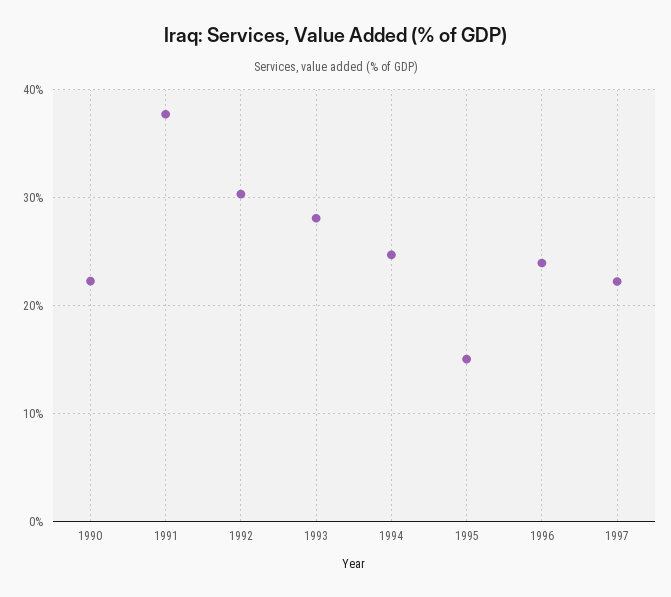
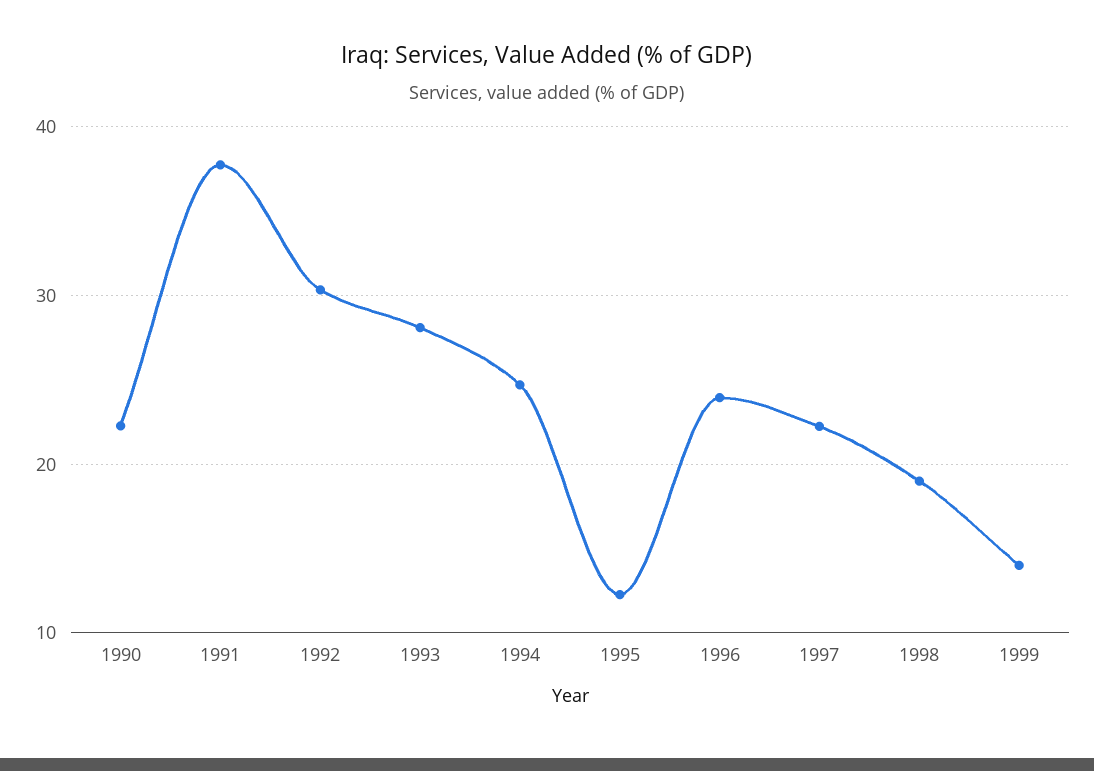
1995: 15 -> 12
1998: none -> 19
1999: none -> 14

